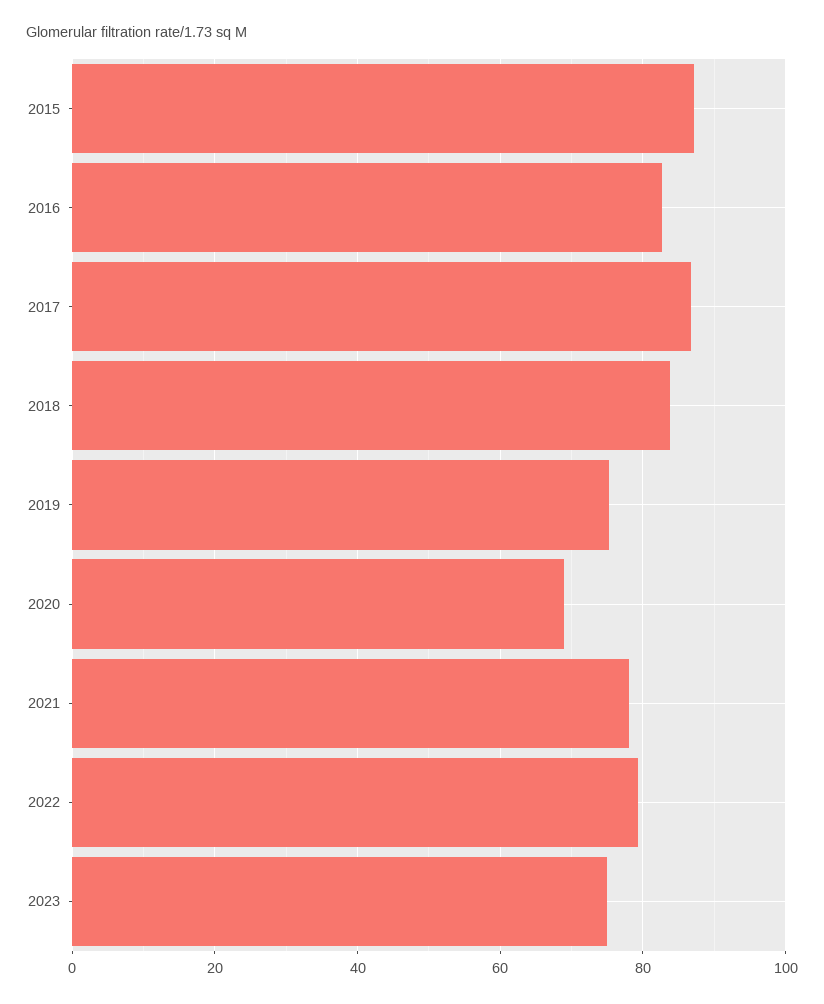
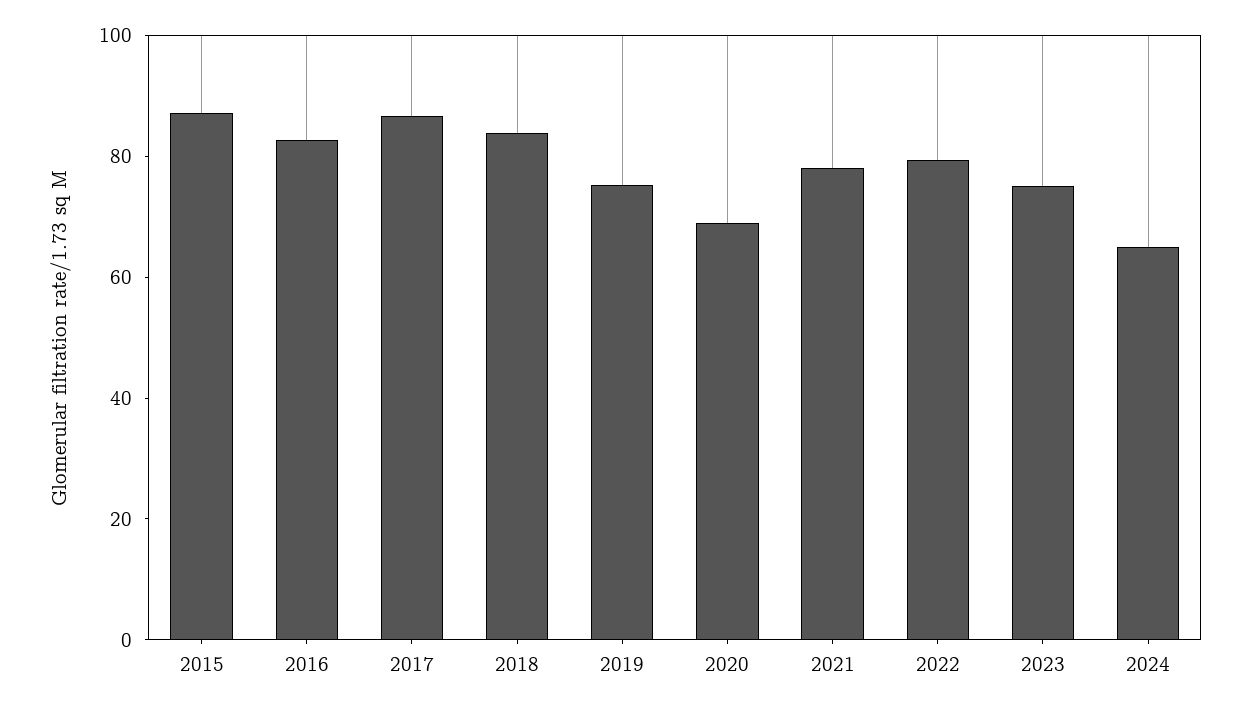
2024: none -> 65

